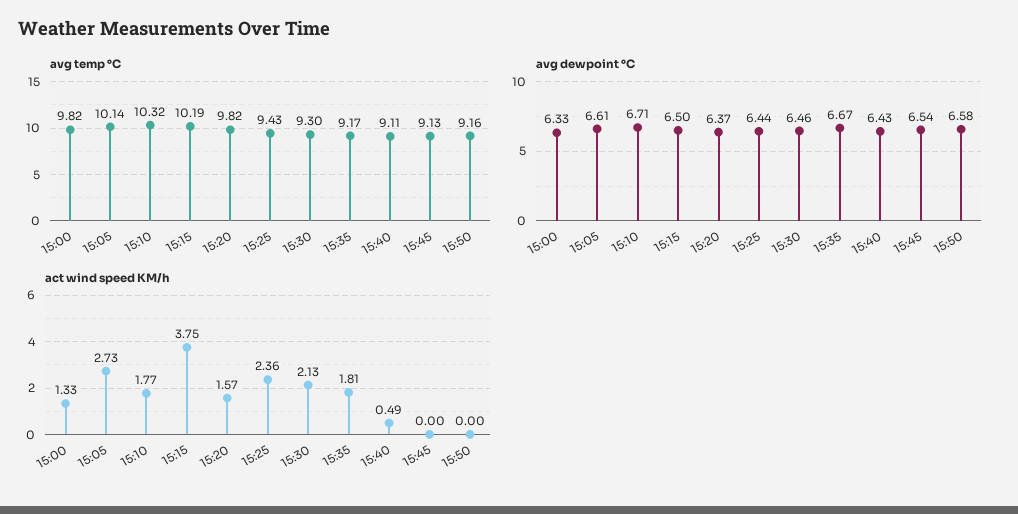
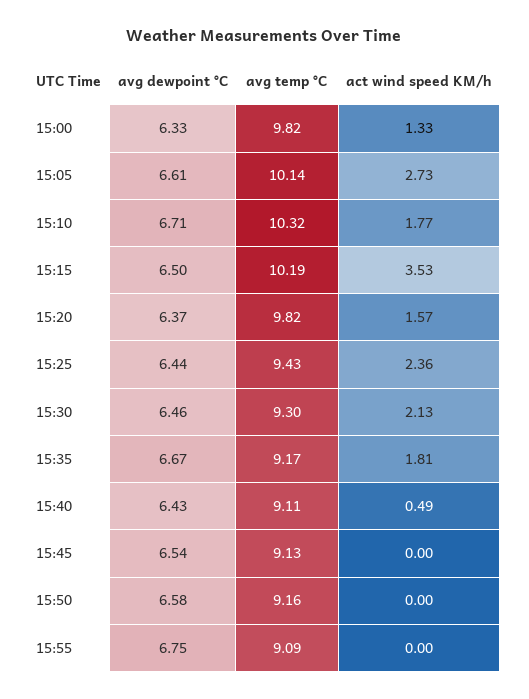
act wind speed KM/h, 15:15: 3.75 -> 3.53
avg dewpoint °C, 15:55: none -> 6.75
avg temp °C, 15:55: none -> 9.09
act wind speed KM/h, 15:55: none -> 0

